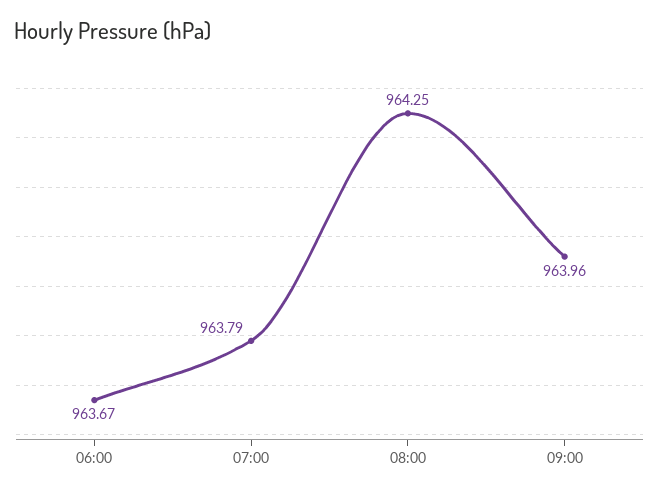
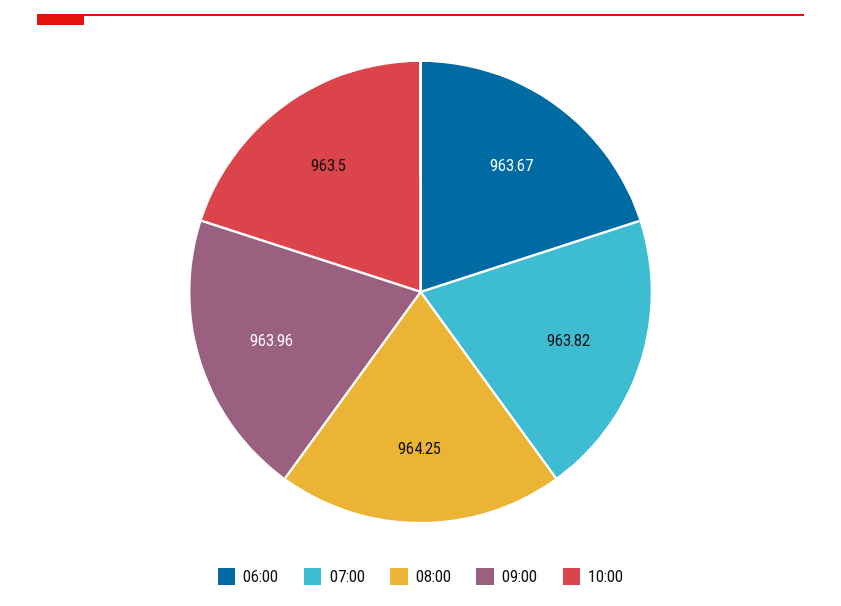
07:00: 963.79 -> 963.82
10:00: none -> 963.5

